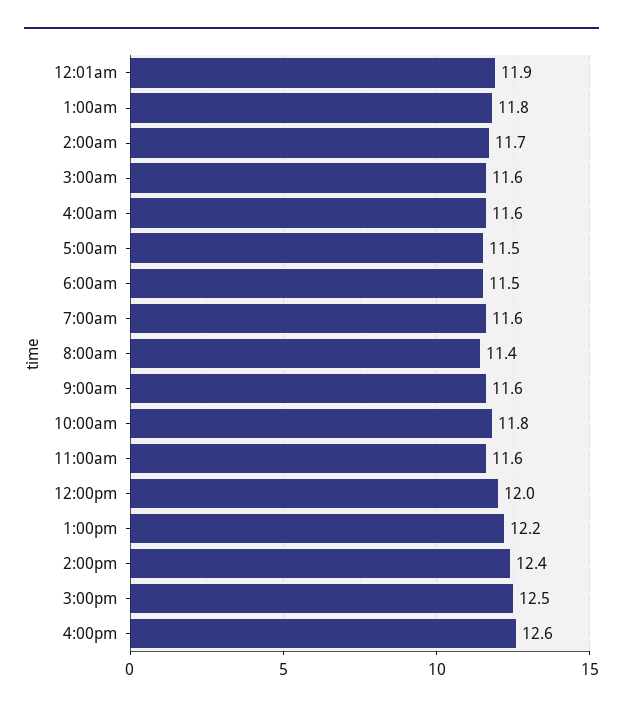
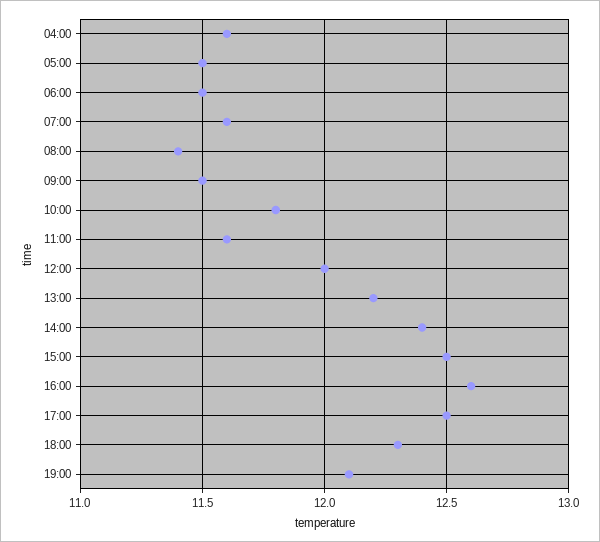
12:01am: 11.9 -> none
1:00am: 11.8 -> none
2:00am: 11.7 -> none
3:00am: 11.6 -> none
9:00am: 11.6 -> 11.5
17:00: none -> 12.5
18:00: none -> 12.3
19:00: none -> 12.1

